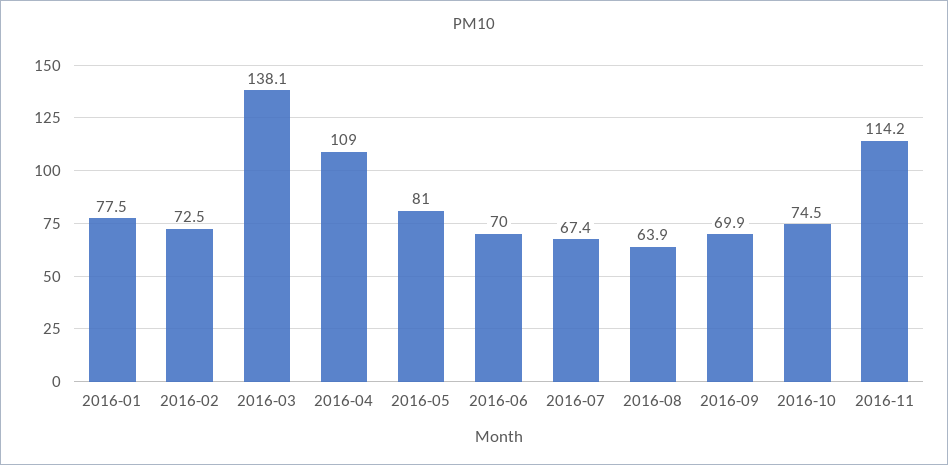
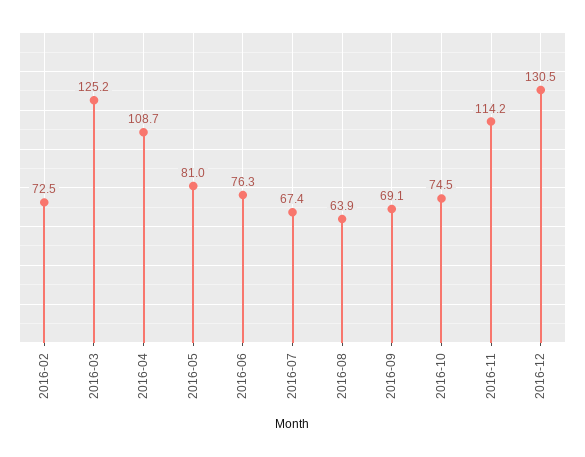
2016-01: 77.5 -> none
2016-03: 138.1 -> 125.2
2016-04: 109 -> 108.7
2016-06: 70 -> 76.3
2016-09: 69.9 -> 69.1
2016-12: none -> 130.5

